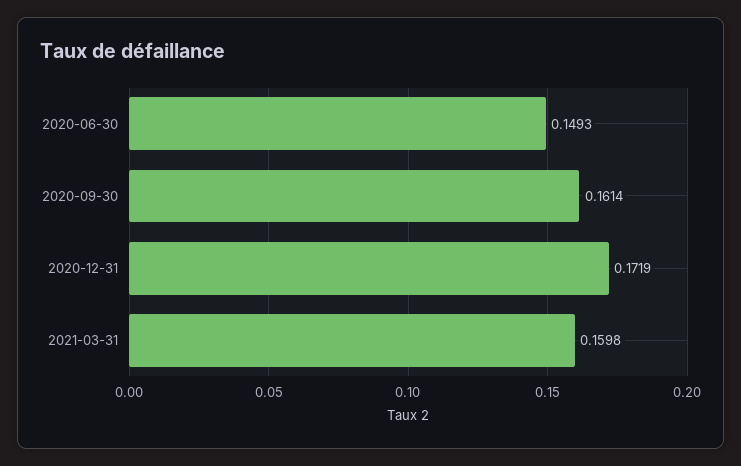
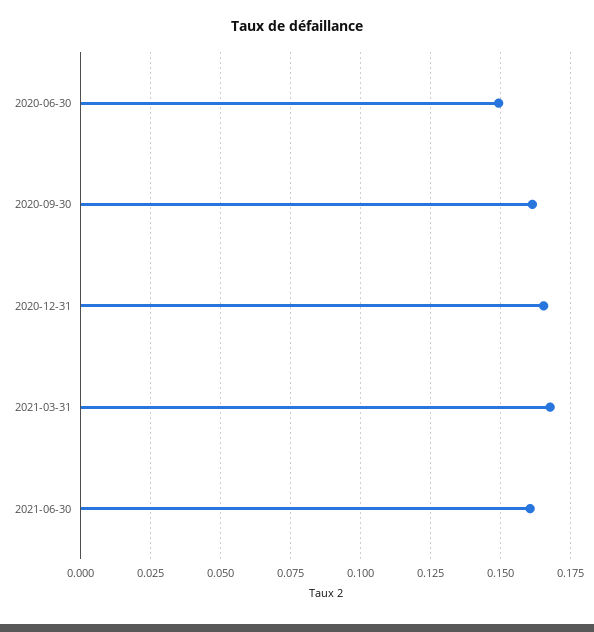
2020-12-31: 0.1719 -> 0.165
2021-03-31: 0.1598 -> 0.1675
2021-06-30: none -> 0.16

